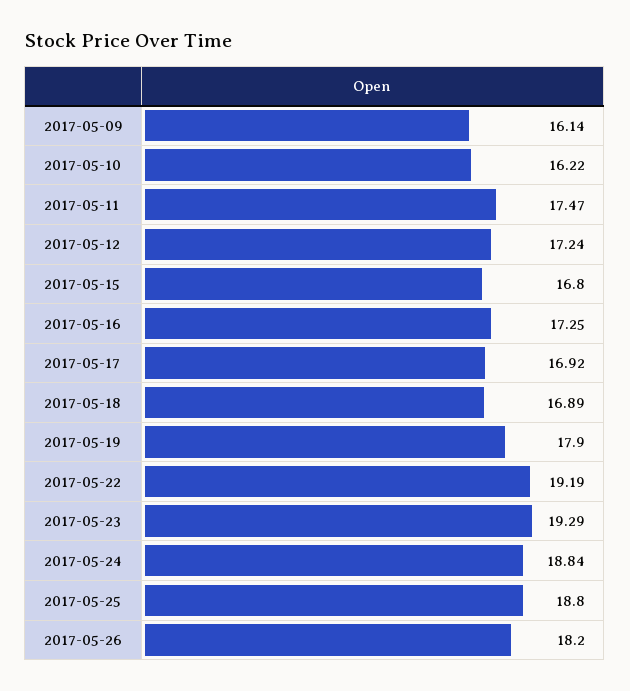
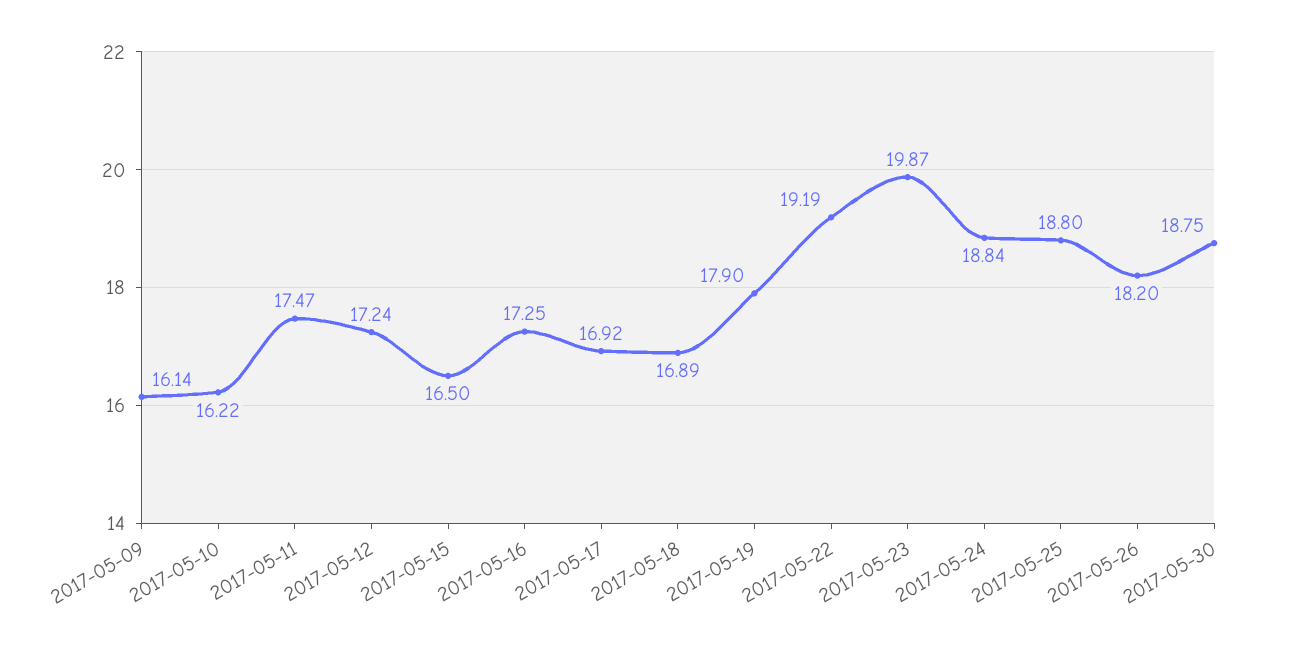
2017-05-15: 16.8 -> 16.5
2017-05-23: 19.29 -> 19.87
2017-05-30: none -> 18.75

